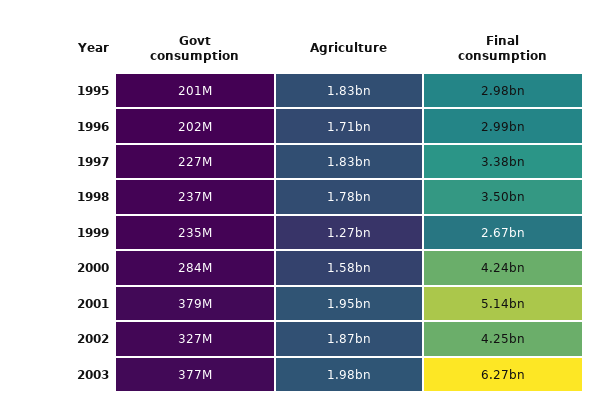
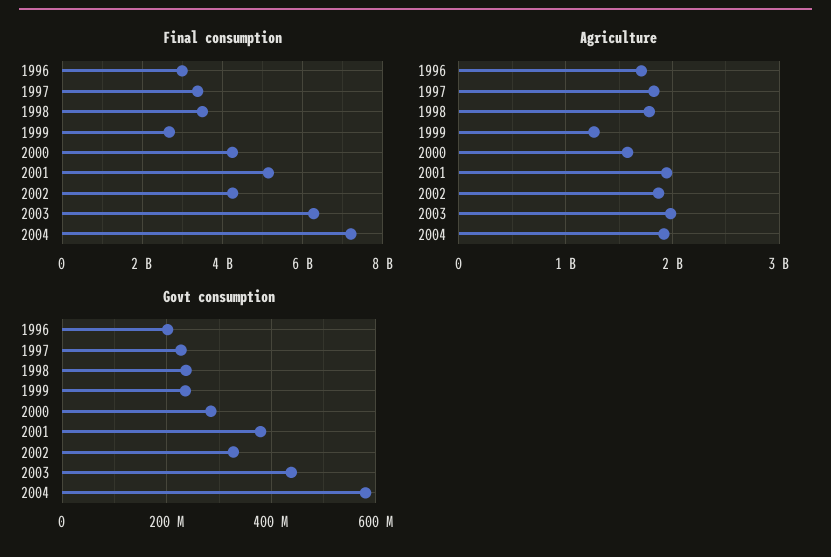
Govt consumption, 1995: 201000000 -> none
Agriculture, 1995: 1830000000 -> none
Final consumption, 1995: 2980000000 -> none
Govt consumption, 2003: 377000000 -> 440000000
Final consumption, 2004: none -> 7200000000
Agriculture, 2004: none -> 1900000000
Govt consumption, 2004: none -> 580000000

